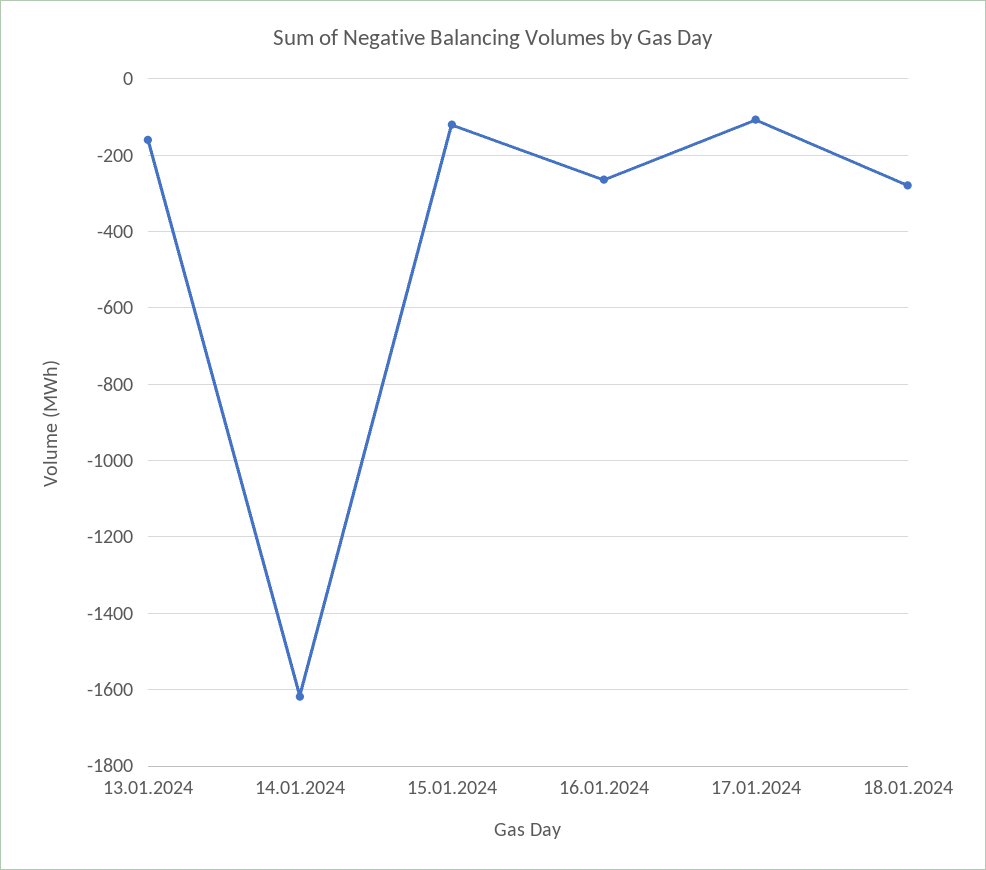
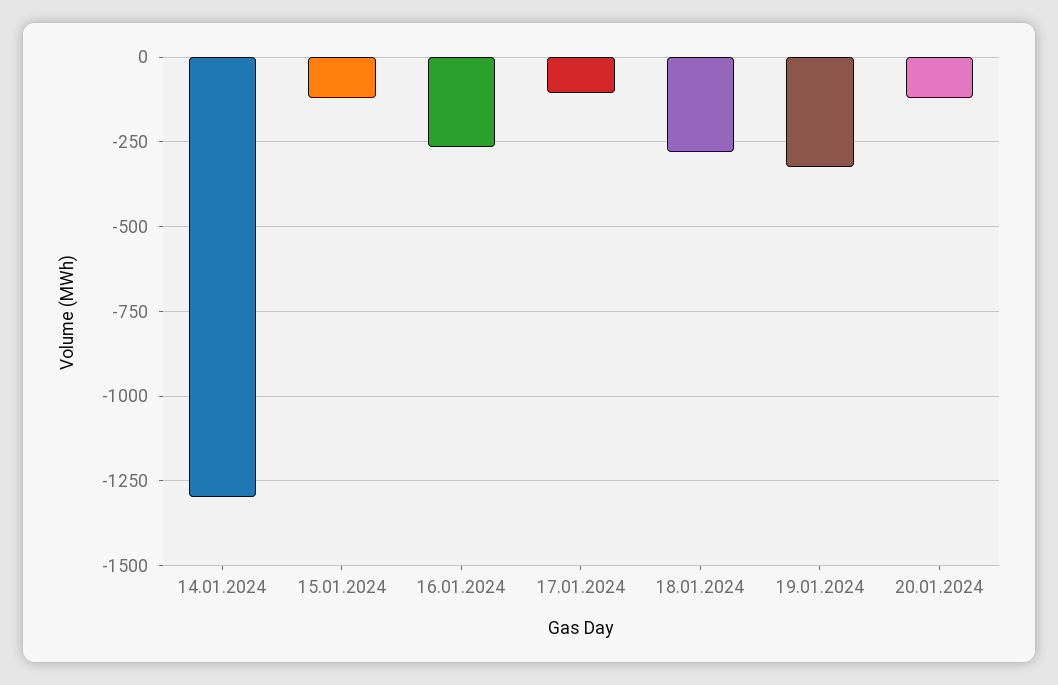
13.01.2024: -160 -> none
14.01.2024: -1620 -> -1300
19.01.2024: none -> -325
20.01.2024: none -> -125

